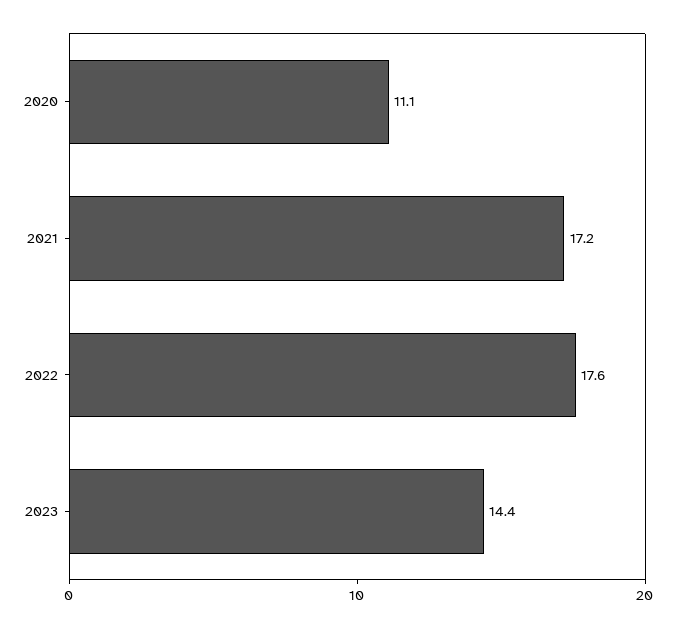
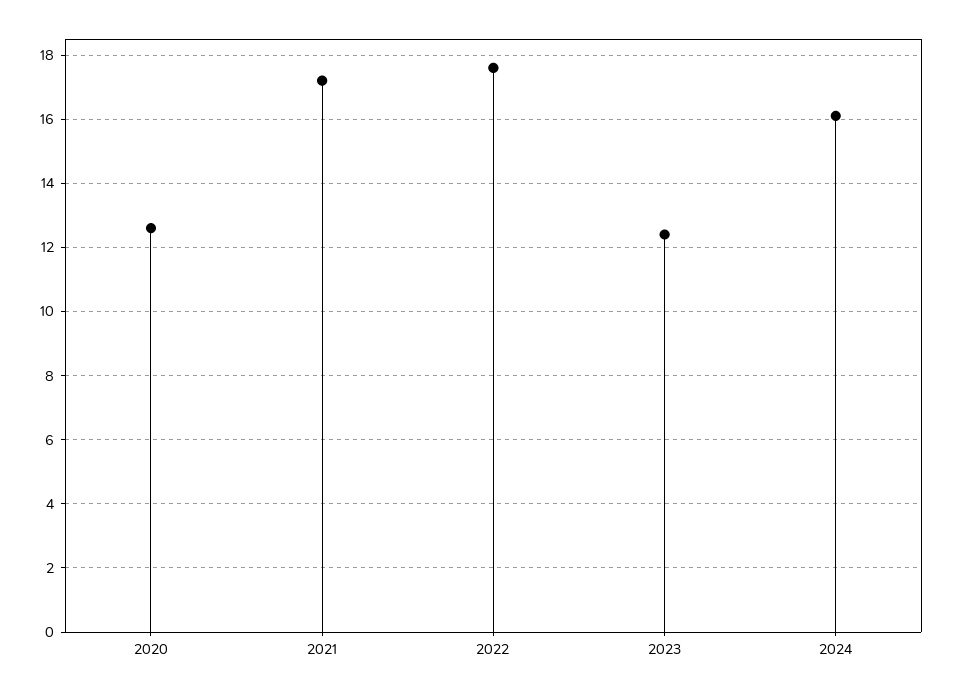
2020: 11.1 -> 12.5
2023: 14.4 -> 12.5
2024: none -> 16

